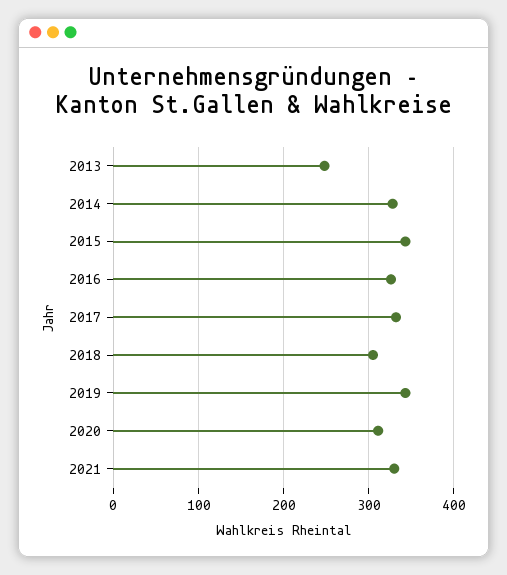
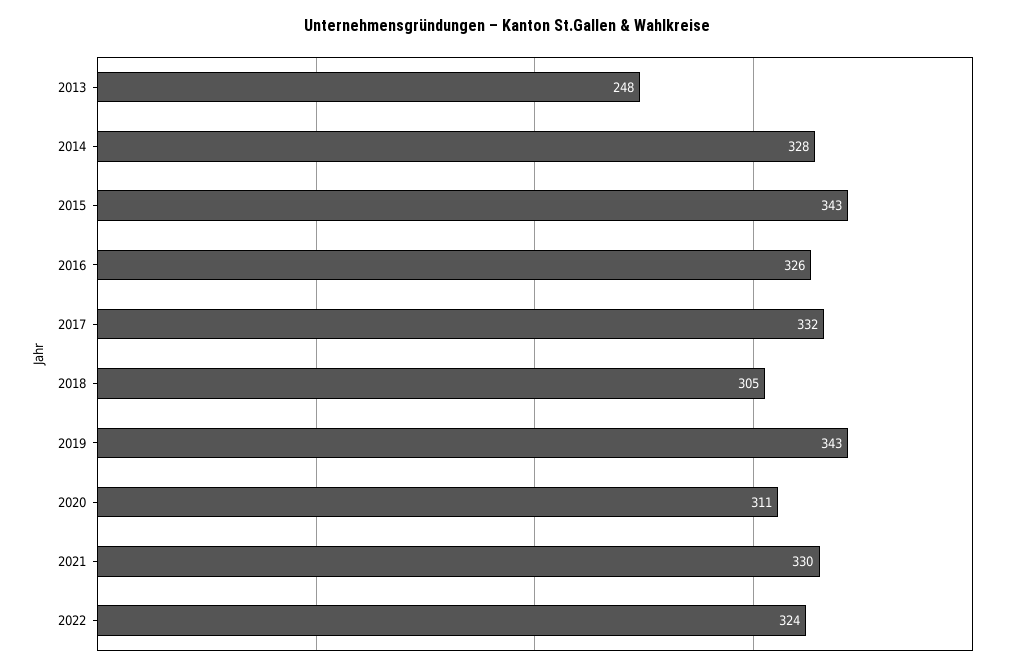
2022: none -> 324

